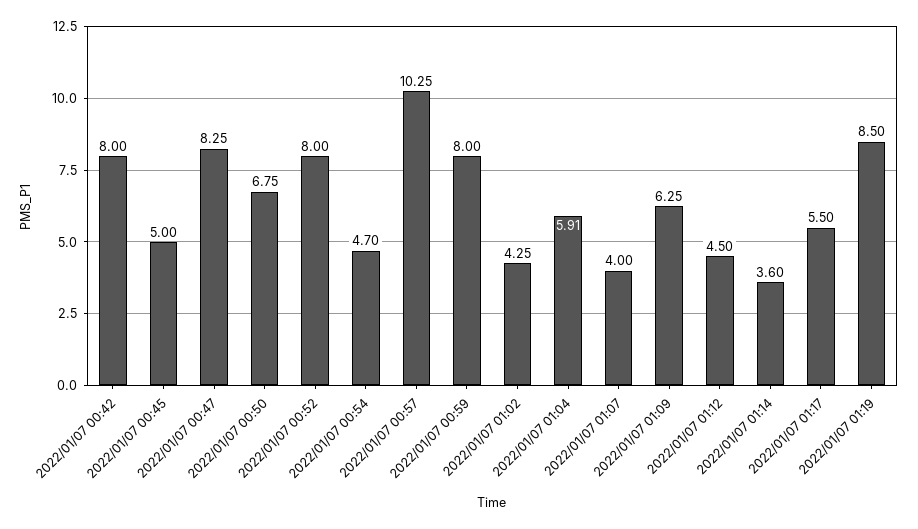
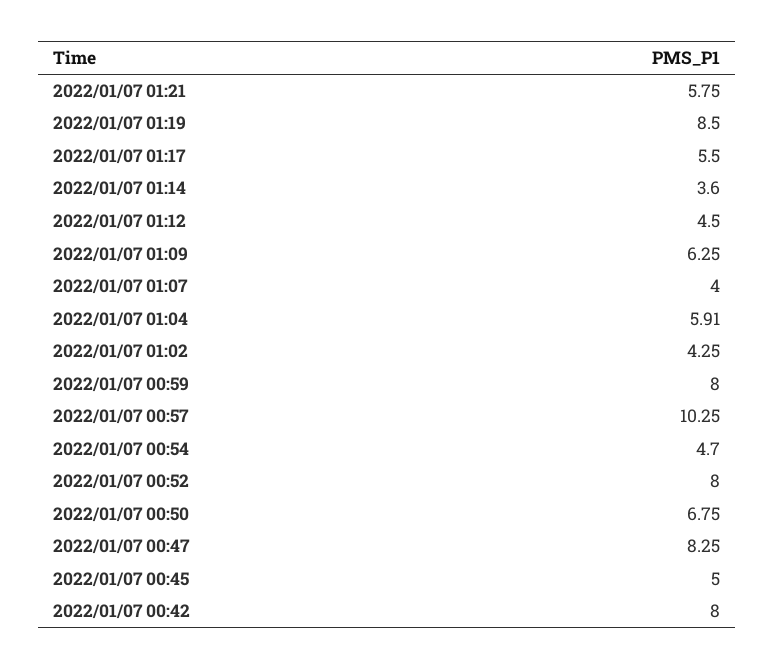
2022/01/07 01:21: none -> 5.75

